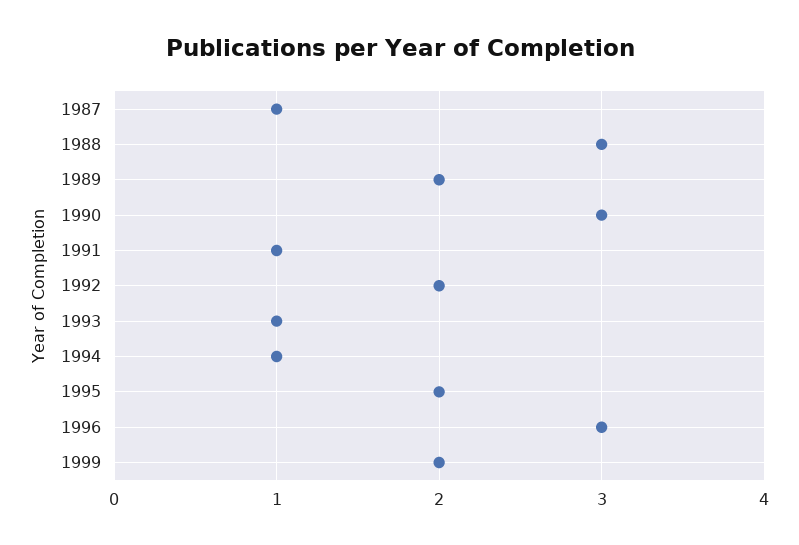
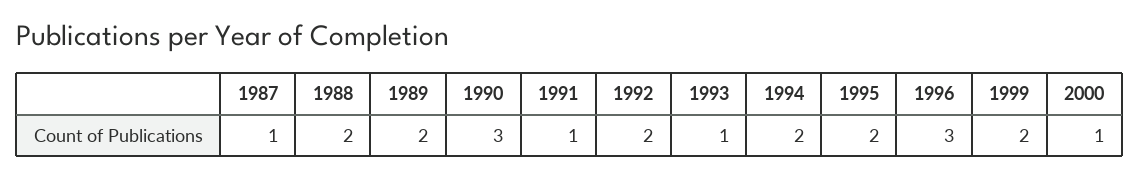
1988: 3 -> 2
1994: 1 -> 2
2000: none -> 1

